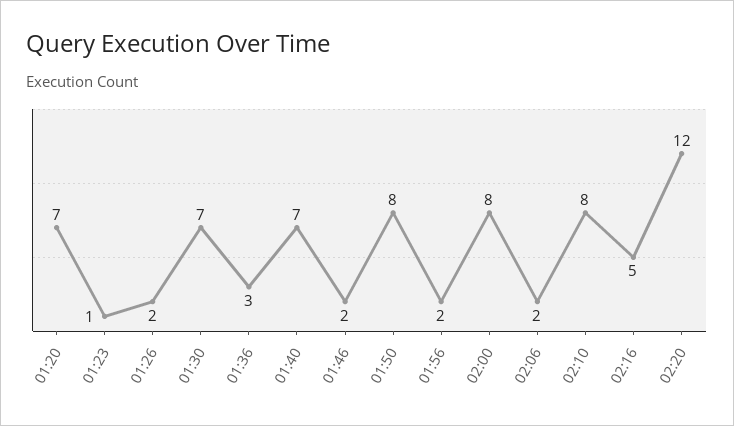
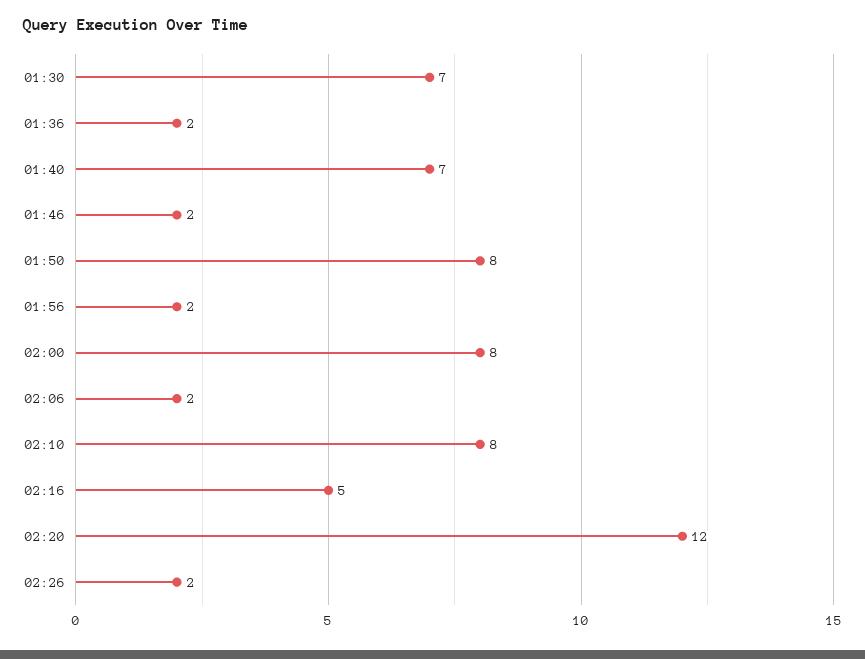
01:20: 7 -> none
01:23: 1 -> none
01:26: 2 -> none
01:36: 3 -> 2
02:26: none -> 2

